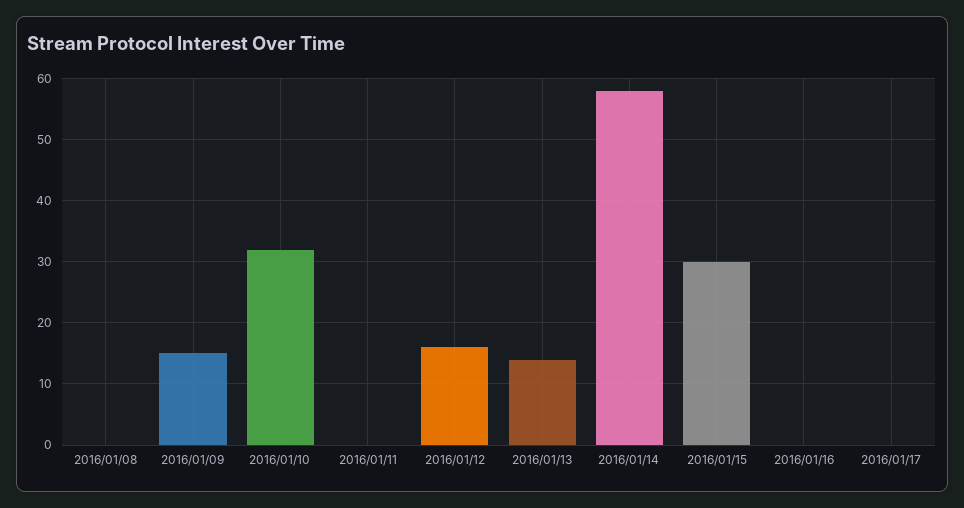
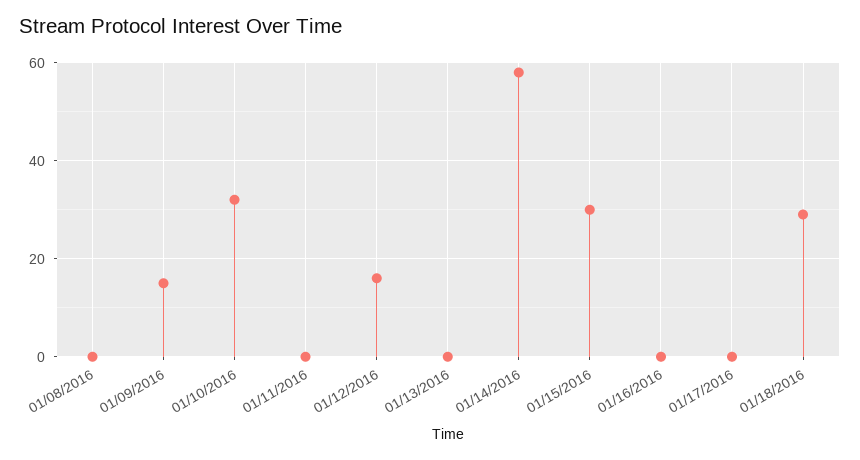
2016/01/13: 14 -> 0
01/18/2016: none -> 30

